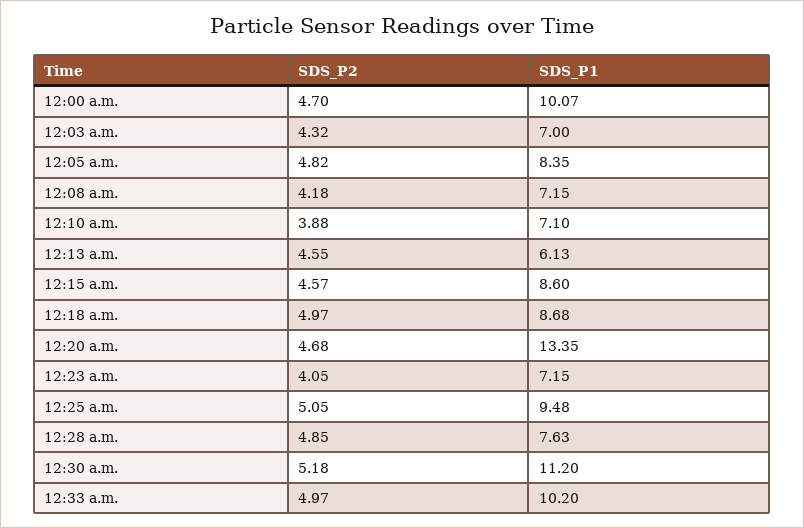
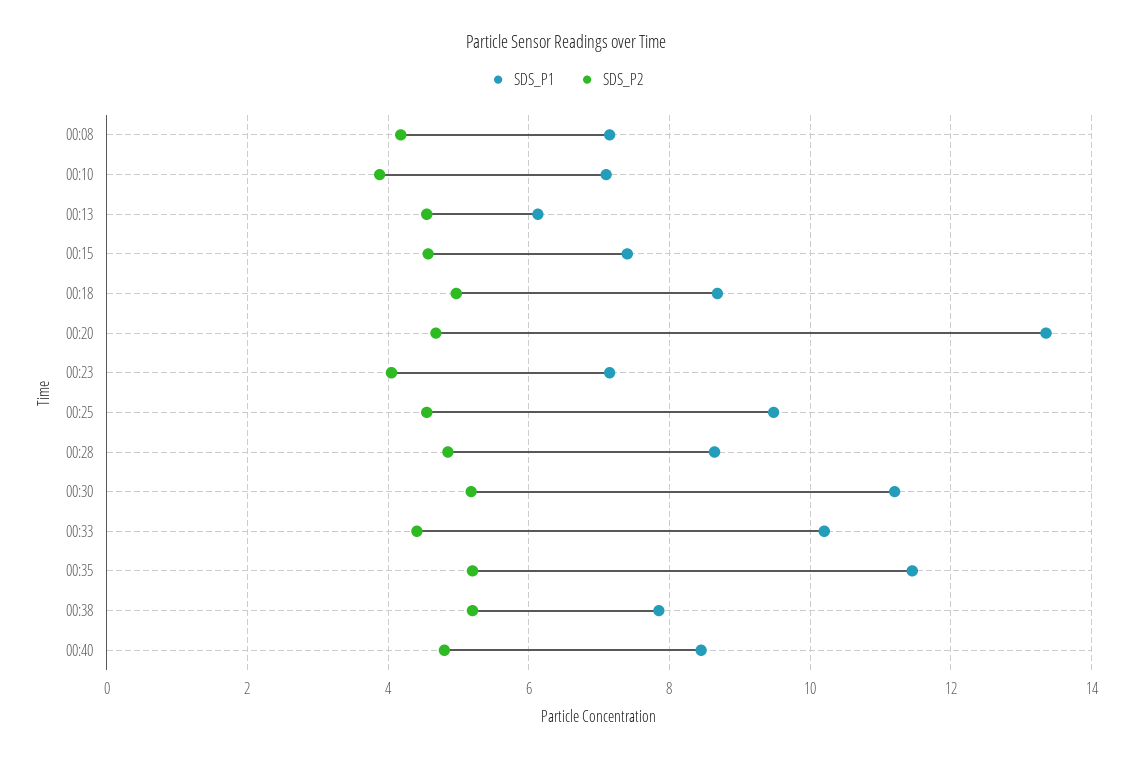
SDS_P2, 12:00 a.m.: 4.7 -> none
SDS_P1, 12:00 a.m.: 10.07 -> none
SDS_P2, 12:03 a.m.: 4.32 -> none
SDS_P1, 12:03 a.m.: 7 -> none
SDS_P2, 12:05 a.m.: 4.82 -> none
SDS_P1, 12:05 a.m.: 8.35 -> none
SDS_P1, 12:15 a.m.: 8.6 -> 7.4
SDS_P2, 12:25 a.m.: 5.05 -> 4.6
SDS_P1, 12:28 a.m.: 7.63 -> 8.6
SDS_P2, 12:33 a.m.: 4.97 -> 4.4
SDS_P1, 00:35: none -> 11.4
SDS_P2, 00:35: none -> 5.2
SDS_P1, 00:38: none -> 7.8
SDS_P2, 00:38: none -> 5.2
SDS_P1, 00:40: none -> 8.4
SDS_P2, 00:40: none -> 4.8

